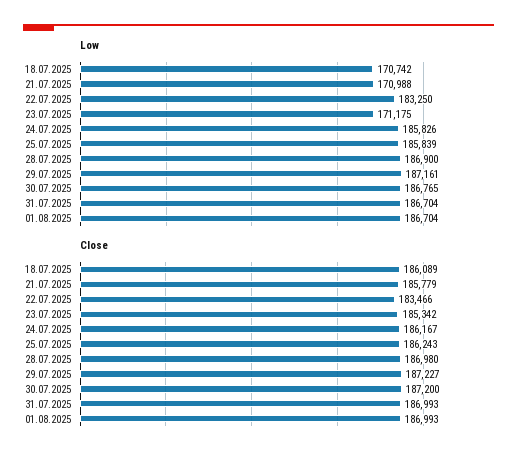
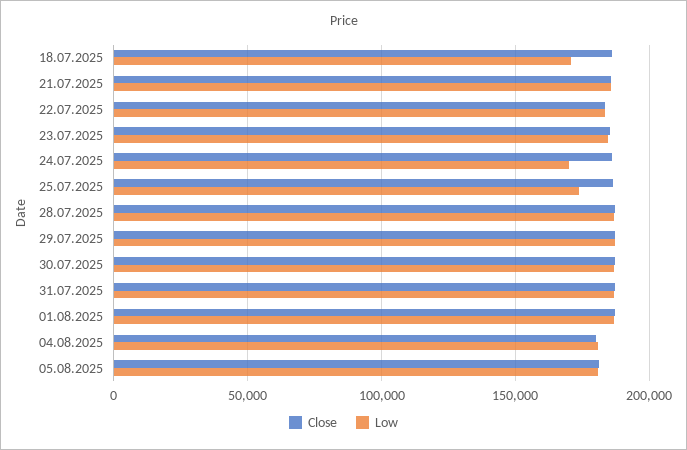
Low, 21.07.2025: 170988 -> 185000
Low, 23.07.2025: 171175 -> 185000
Low, 24.07.2025: 185826 -> 170000
Low, 25.07.2025: 185839 -> 175000
Close, 04.08.2025: none -> 180000
Low, 04.08.2025: none -> 180000
Close, 05.08.2025: none -> 180000
Low, 05.08.2025: none -> 180000

